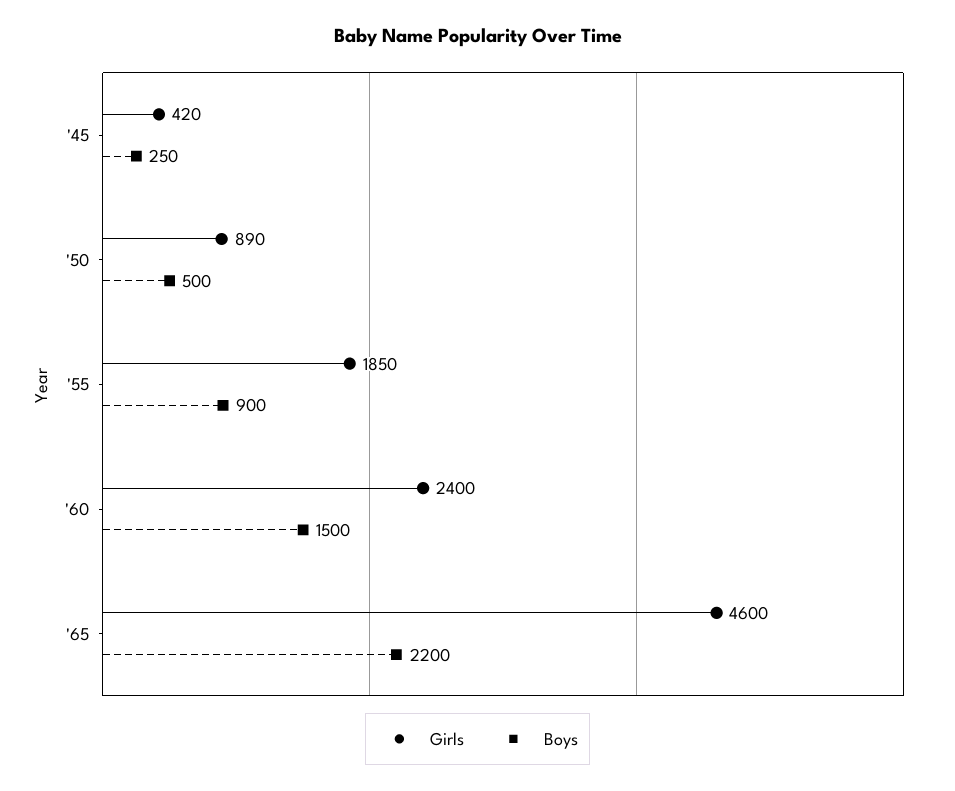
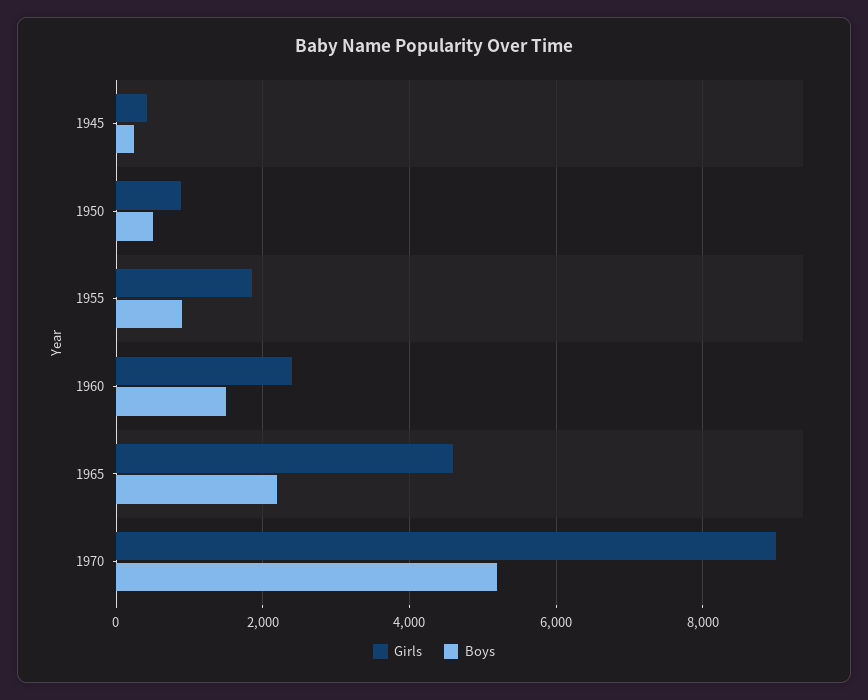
Girls, 1970: none -> 9000
Boys, 1970: none -> 5200

